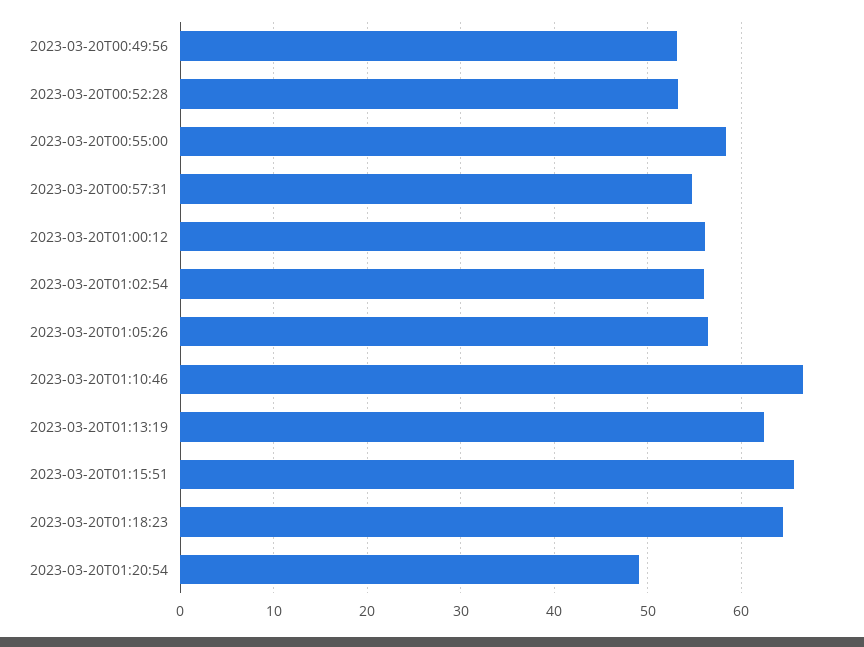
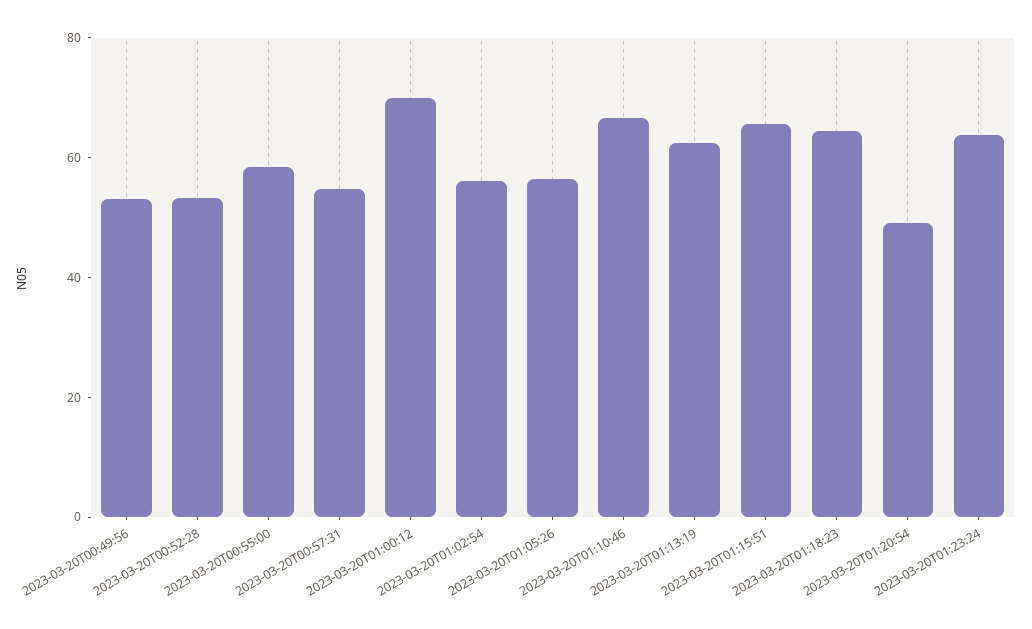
2023-03-20T01:00:12: 56 -> 70
2023-03-20T01:23:24: none -> 65

